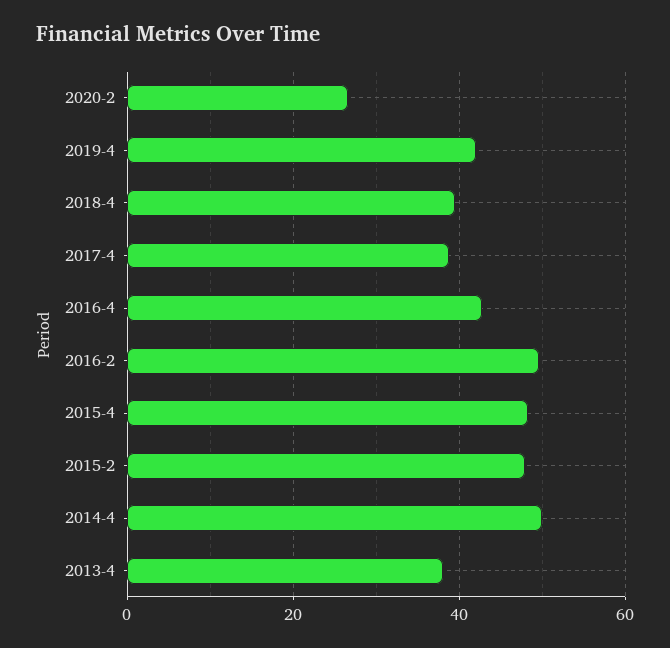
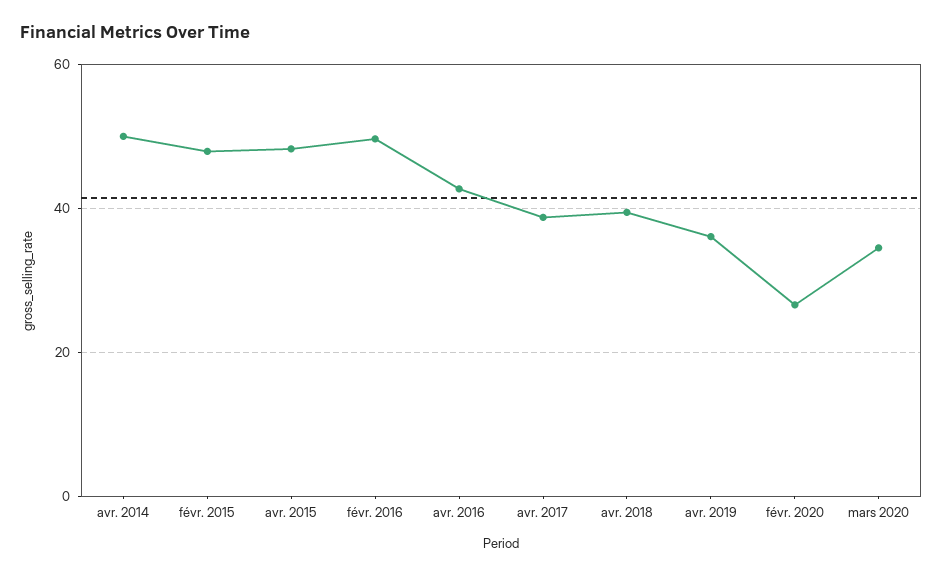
2019-4: 42 -> 36
2013-4: 38 -> none
mars 2020: none -> 34

